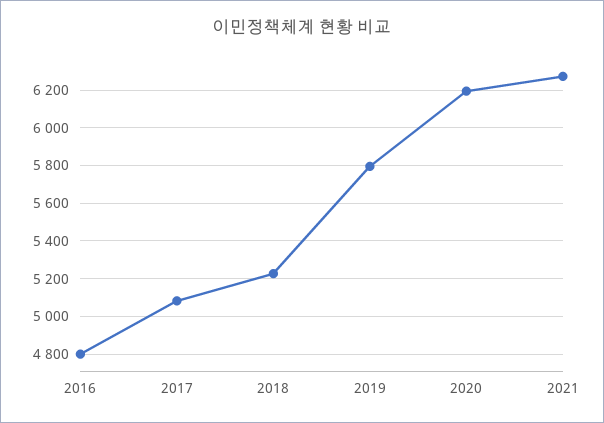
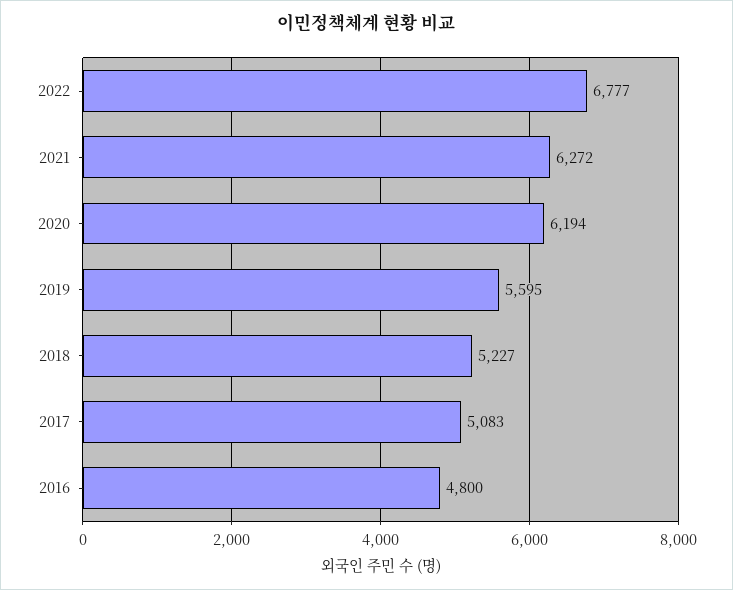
2019: 5800 -> 5595
2022: none -> 6777

